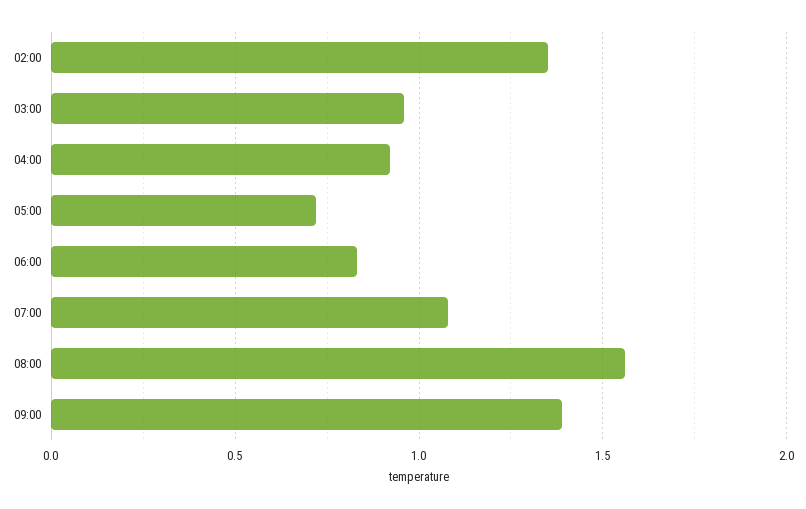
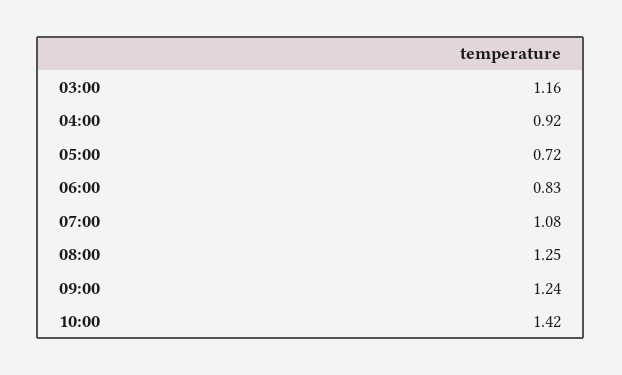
02:00: 1.35 -> none
03:00: 0.95 -> 1.16
08:00: 1.55 -> 1.25
09:00: 1.4 -> 1.24
10:00: none -> 1.42

